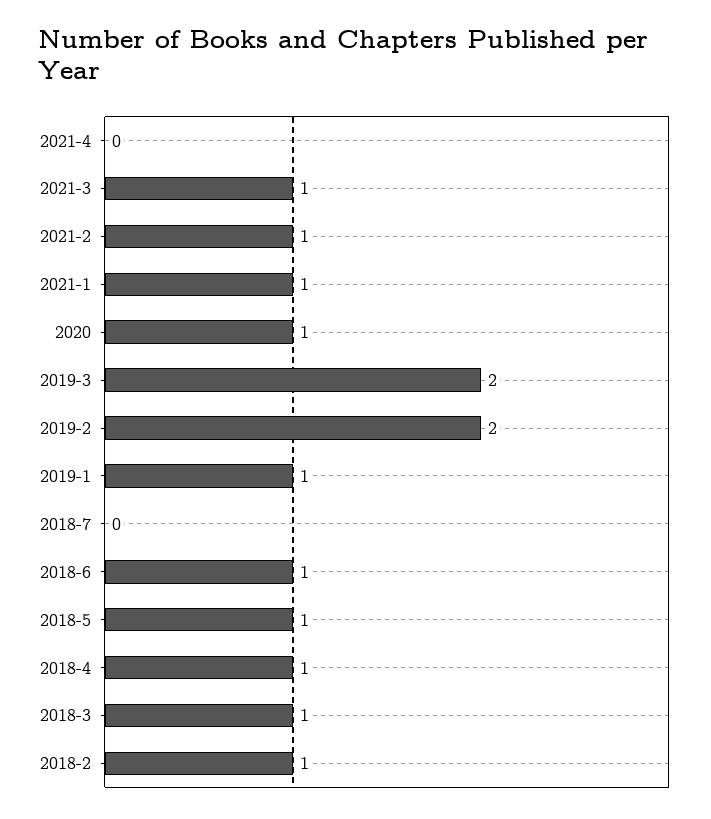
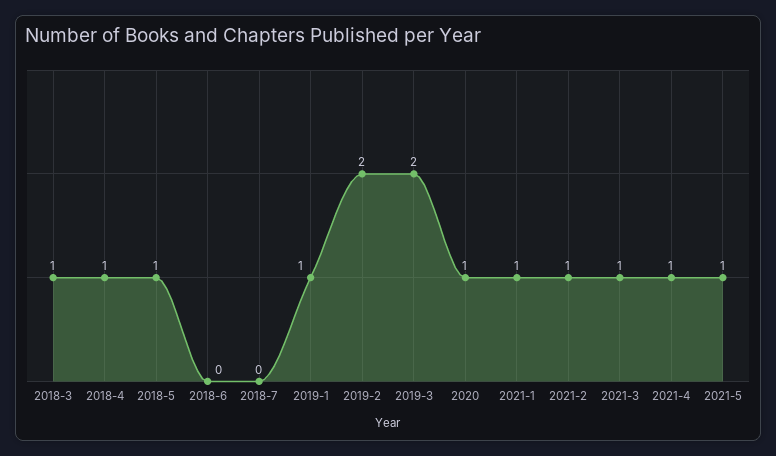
2021-4: 0 -> 1
2018-6: 1 -> 0
2018-2: 1 -> none
2021-5: none -> 1

